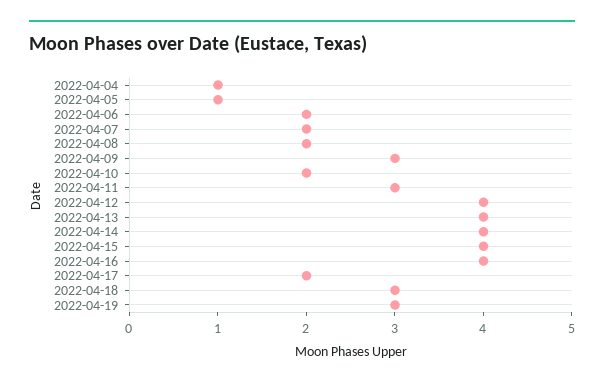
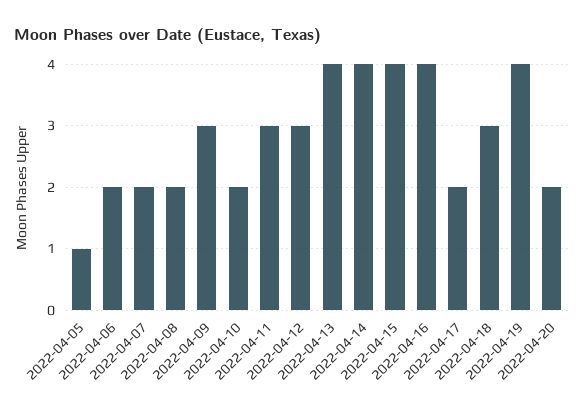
2022-04-04: 1 -> none
2022-04-12: 4 -> 3
2022-04-19: 3 -> 4
2022-04-20: none -> 2

